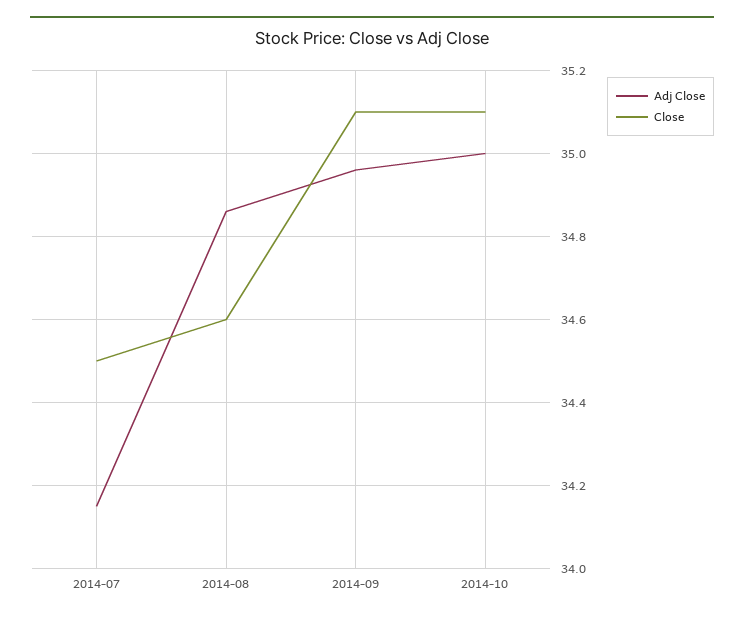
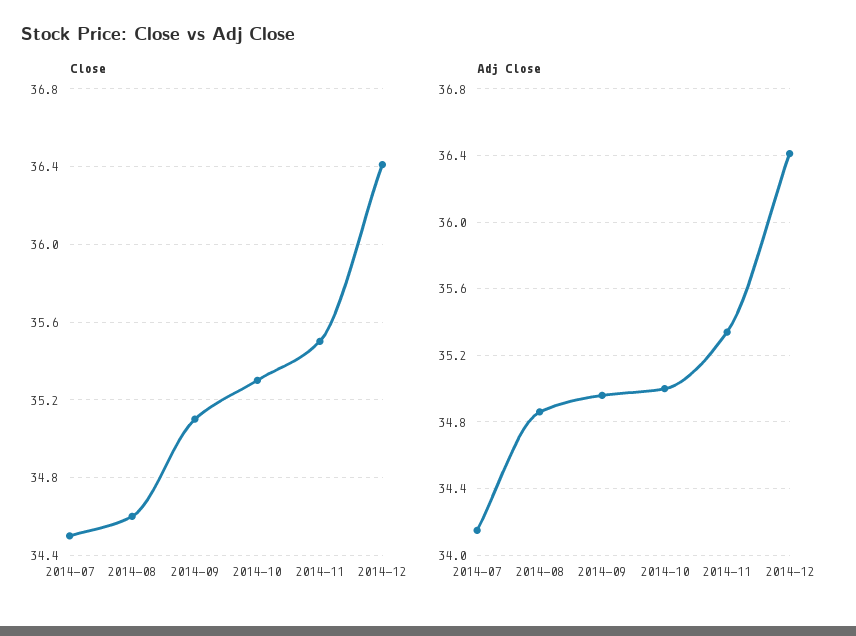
Close, 2014-10: 35.1 -> 35.3
Close, 2014-11: none -> 35.5
Close, 2014-12: none -> 36.4
Adj Close, 2014-11: none -> 35.35
Adj Close, 2014-12: none -> 36.4

